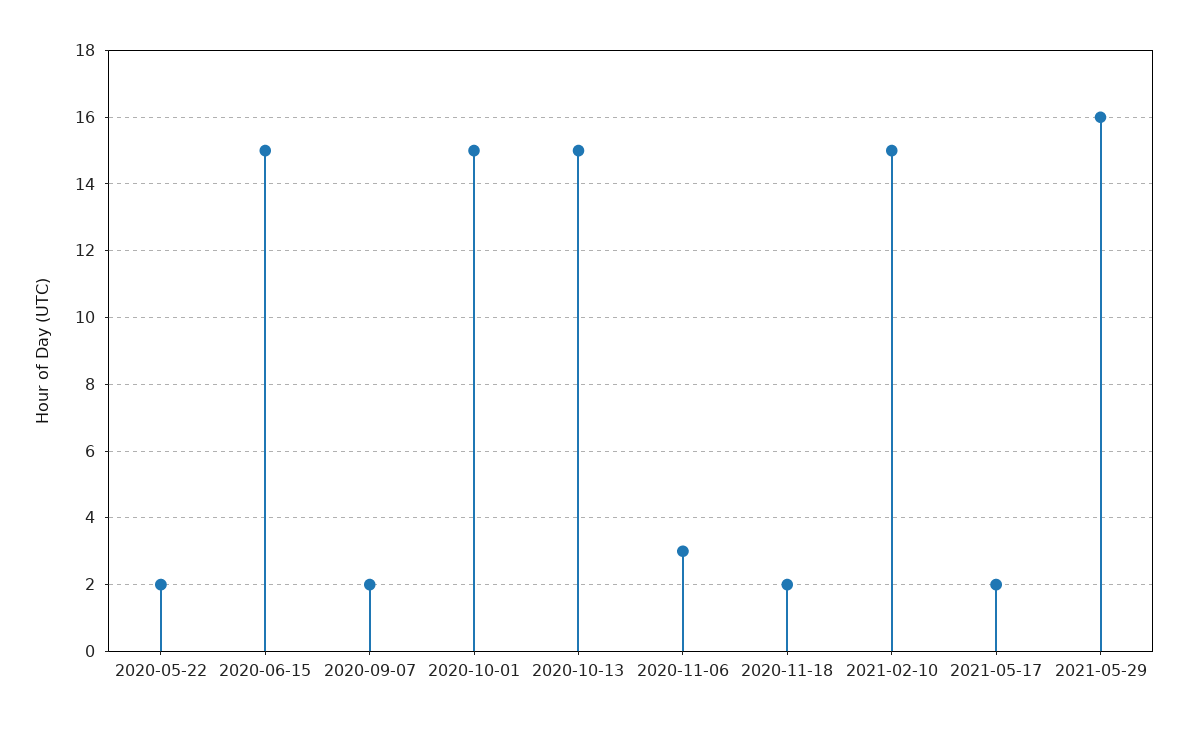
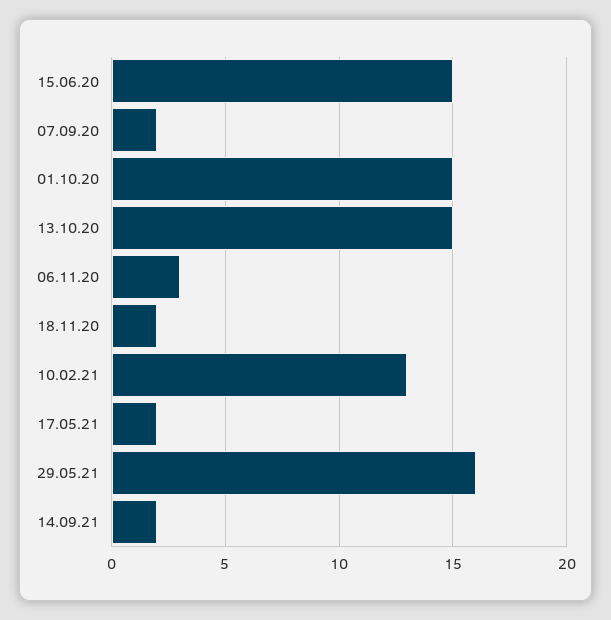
2020-05-22: 2 -> none
2021-02-10: 15 -> 13
14.09.21: none -> 2

